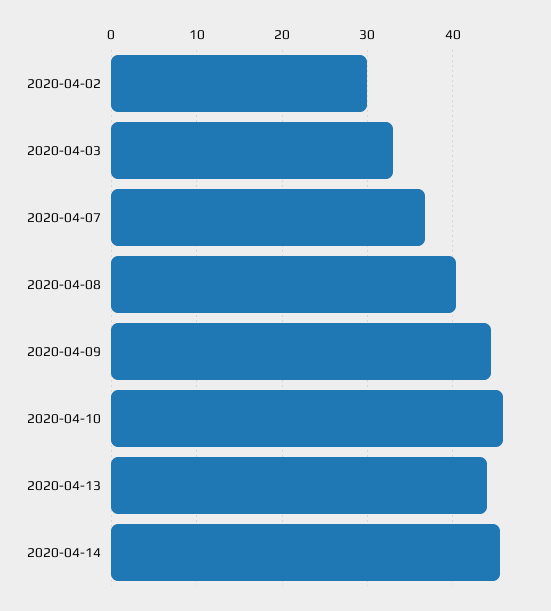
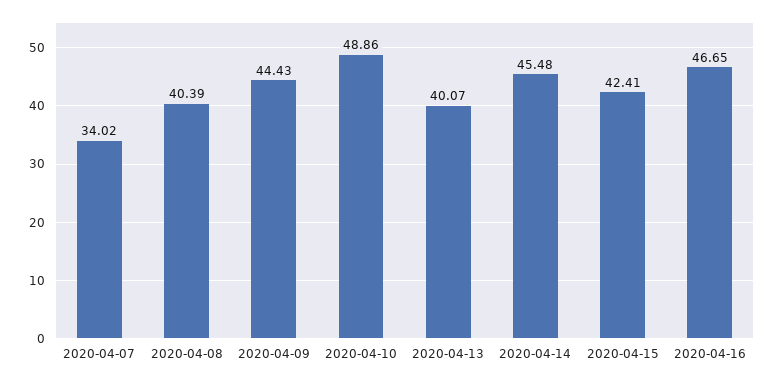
2020-04-02: 30 -> none
2020-04-03: 33 -> none
2020-04-07: 37 -> 34.02
2020-04-10: 46 -> 48.86
2020-04-13: 44 -> 40.07
2020-04-15: none -> 42.41
2020-04-16: none -> 46.65

